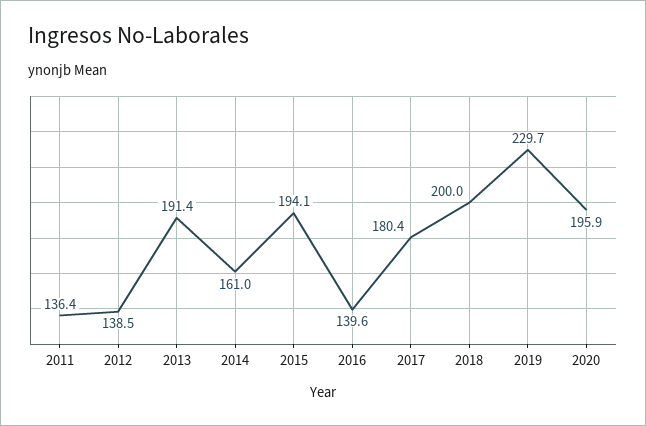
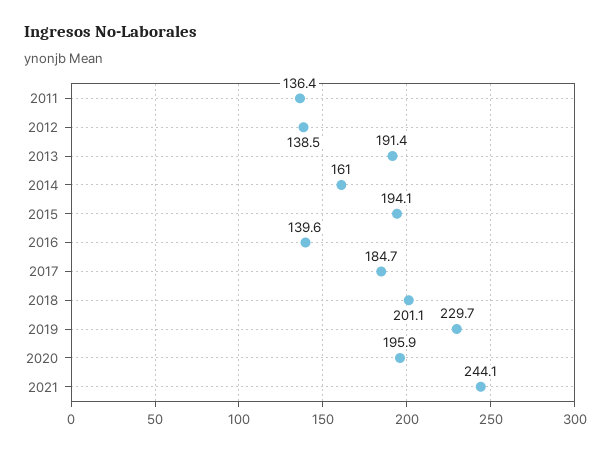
2017: 180.4 -> 184.7
2018: 200 -> 201.1
2021: none -> 244.1

